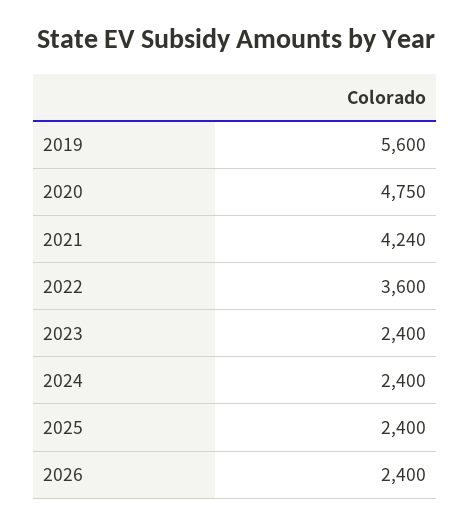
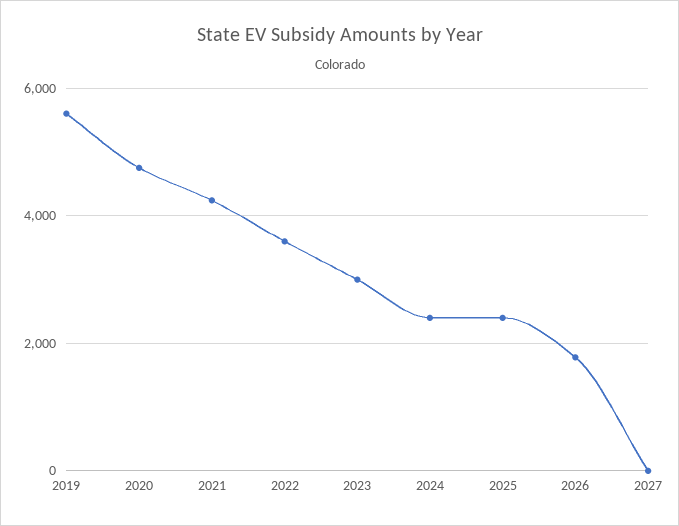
2023: 2400 -> 3000
2026: 2400 -> 1800
2027: none -> 0

